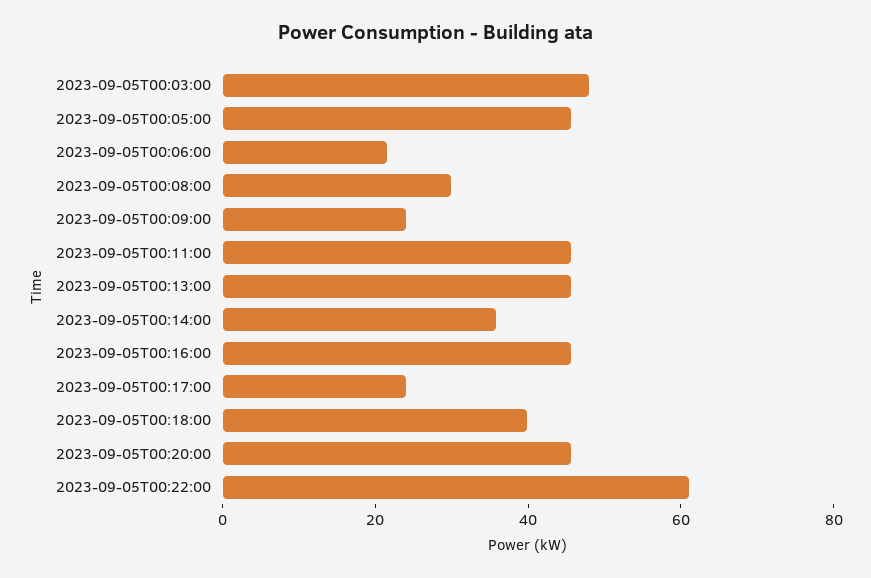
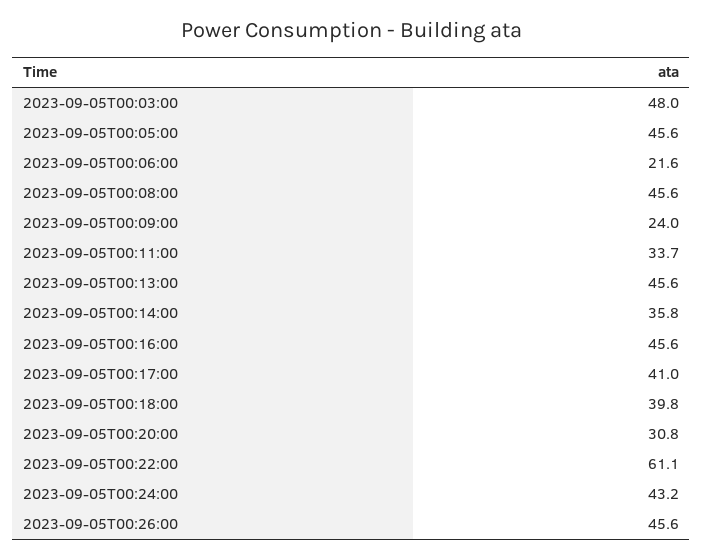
2023-09-05T00:08:00: 30 -> 45.6
2023-09-05T00:11:00: 45 -> 33.7
2023-09-05T00:17:00: 25 -> 41
2023-09-05T00:20:00: 45 -> 30.8
2023-09-05T00:24:00: none -> 43.2
2023-09-05T00:26:00: none -> 45.6

